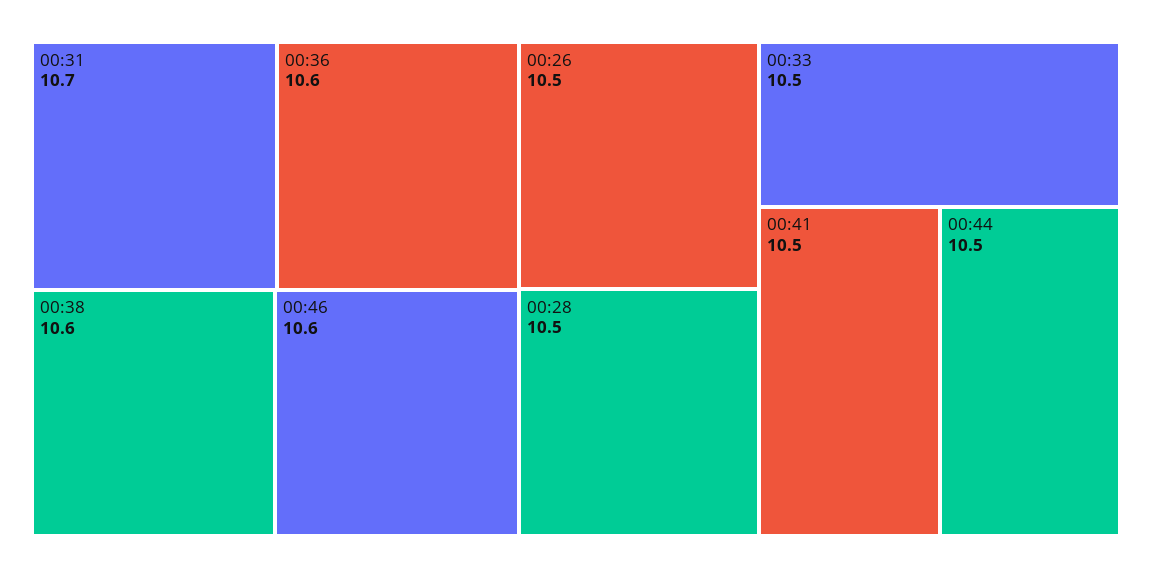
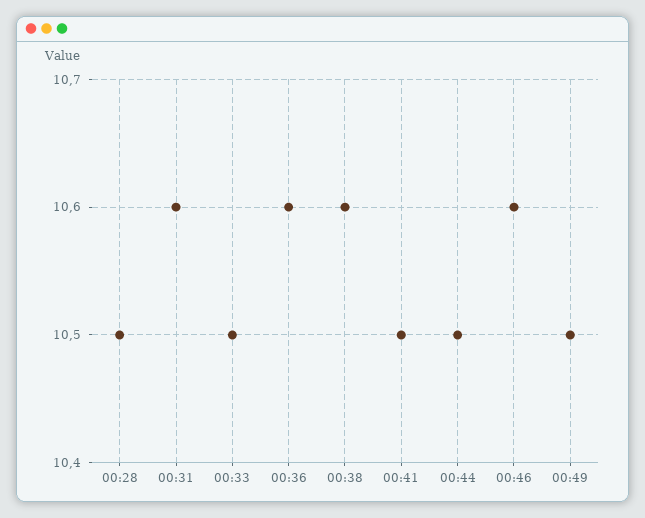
00:31: 10.7 -> 10.6
00:26: 10.5 -> none
00:49: none -> 10.5

